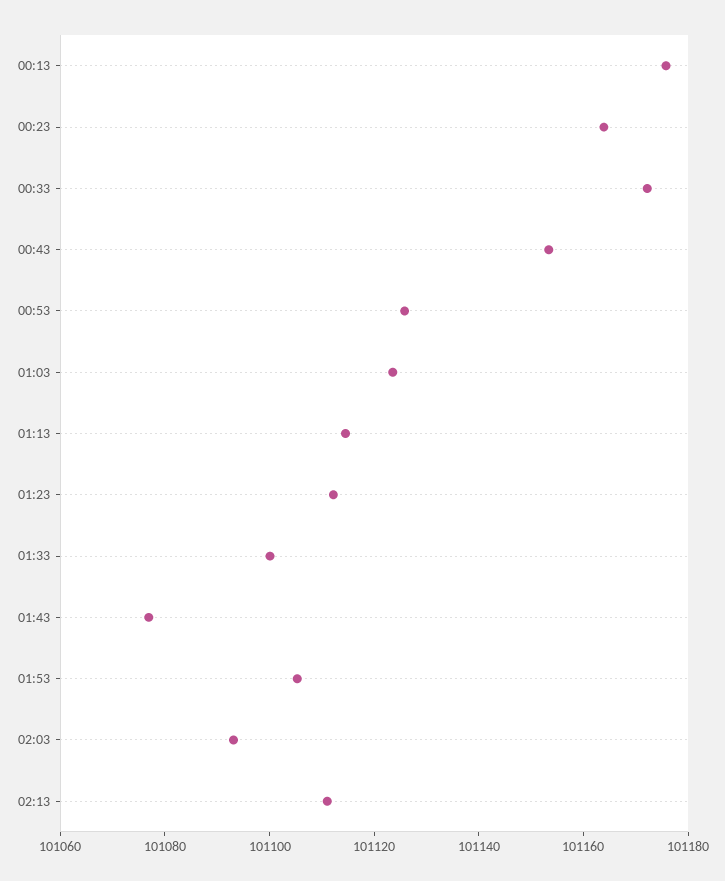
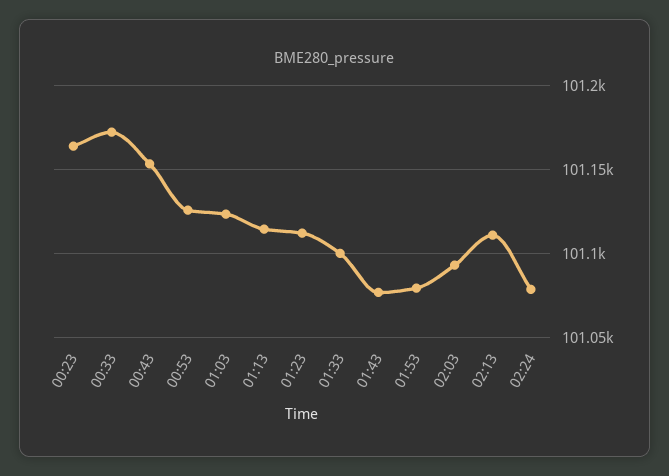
00:13: 101175 -> none
01:53: 101105 -> 101080
02:24: none -> 101080

